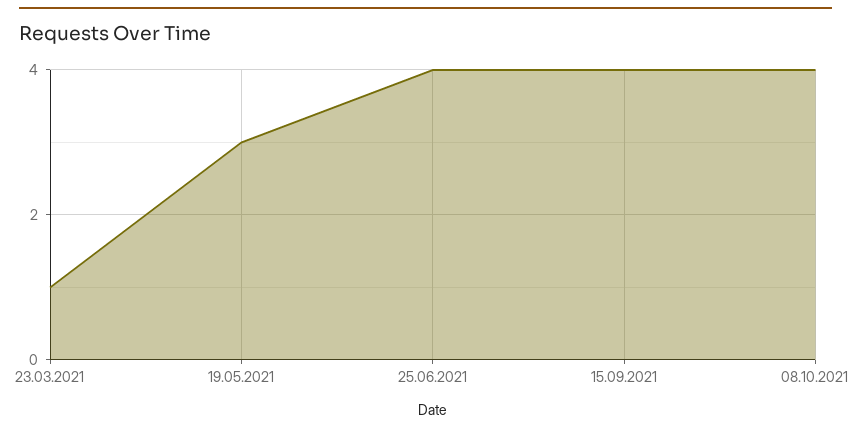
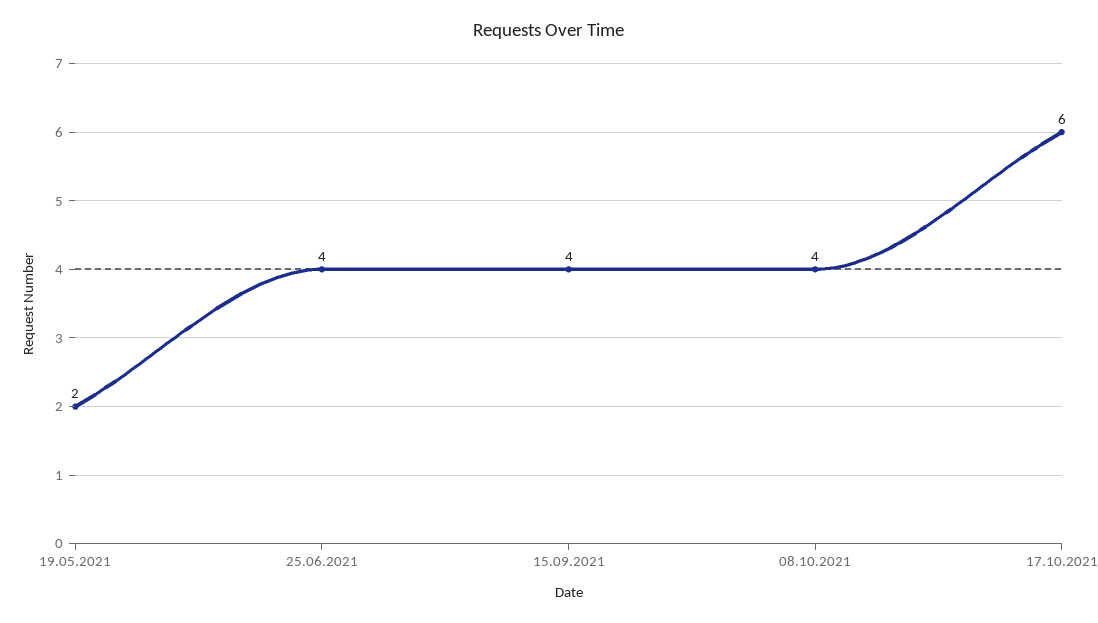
23.03.2021: 1 -> none
19.05.2021: 3 -> 2
17.10.2021: none -> 6

